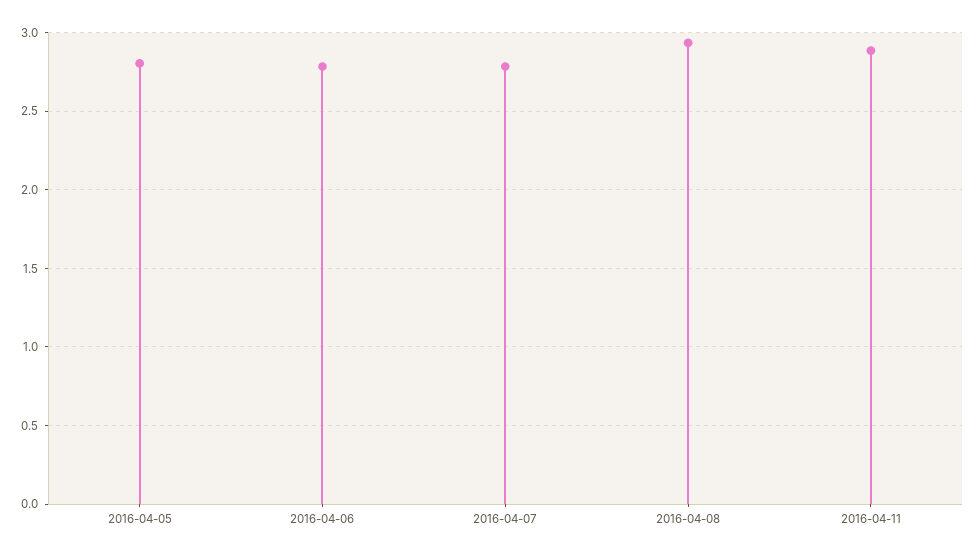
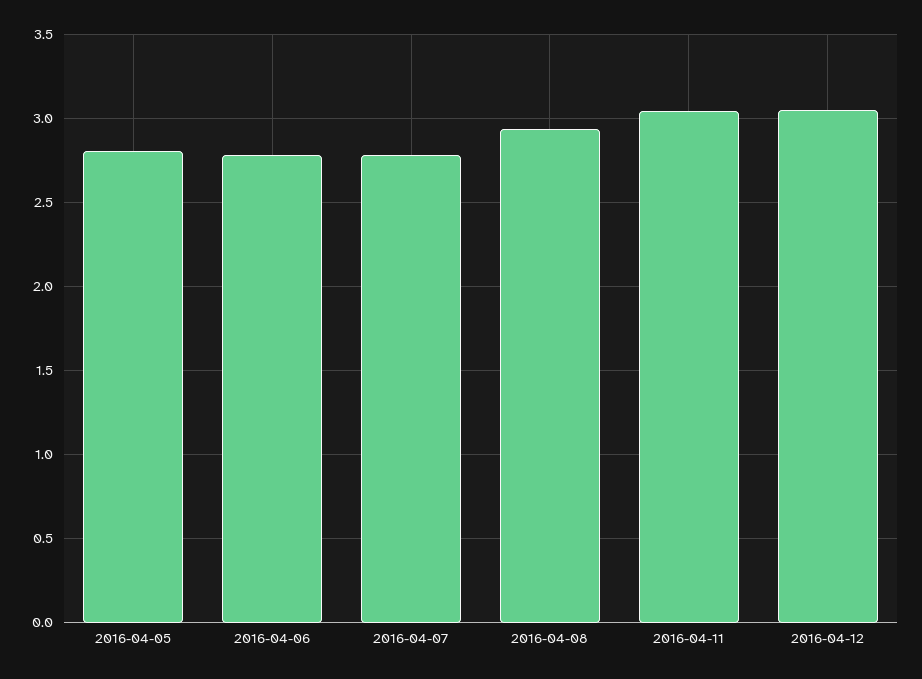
2016-04-11: 2.9 -> 3.05
2016-04-12: none -> 3.05

